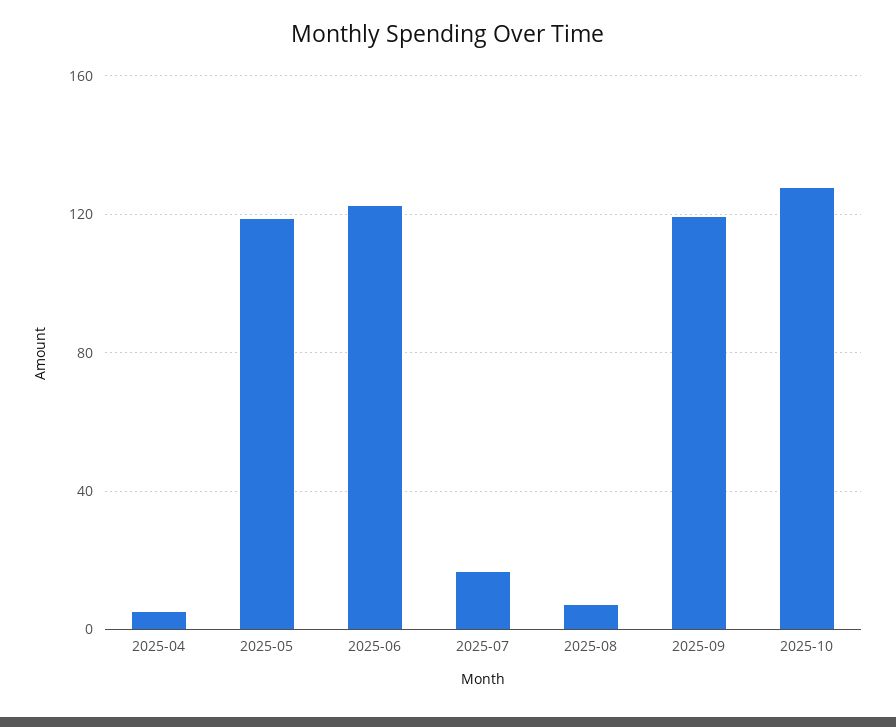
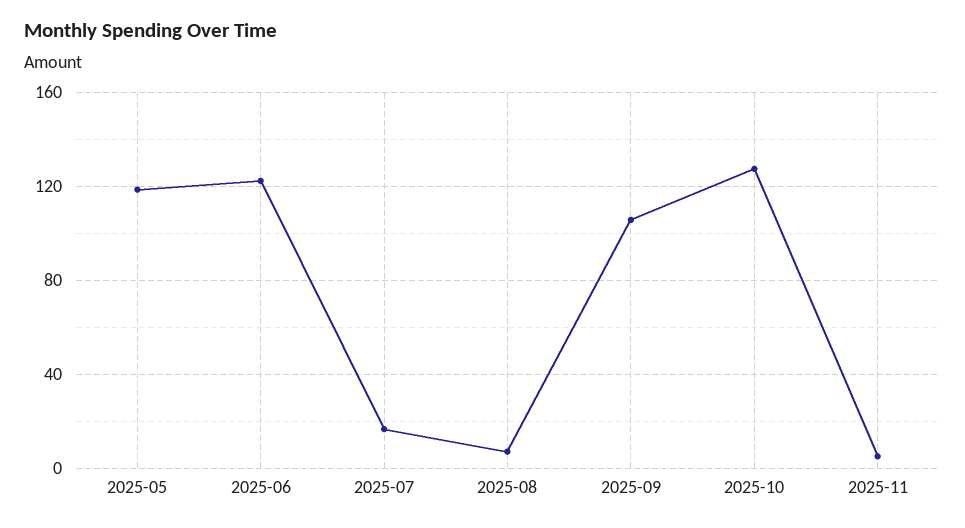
2025-04: 5 -> none
2025-09: 120 -> 105
2025-11: none -> 5

